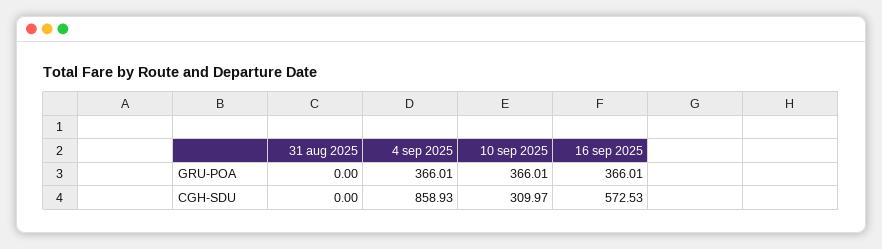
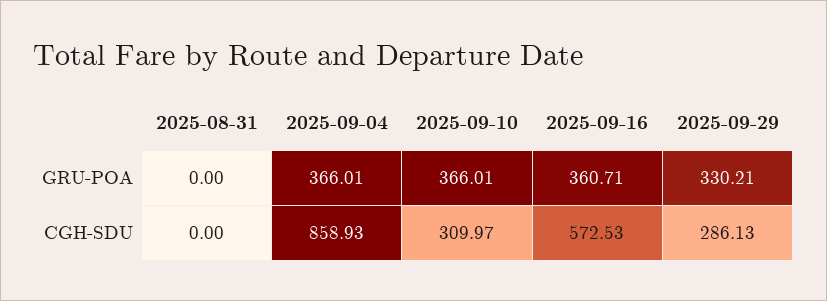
16 sep 2025, GRU-POA: 366.01 -> 360.71
2025-09-29, GRU-POA: none -> 330.21
2025-09-29, CGH-SDU: none -> 286.13

